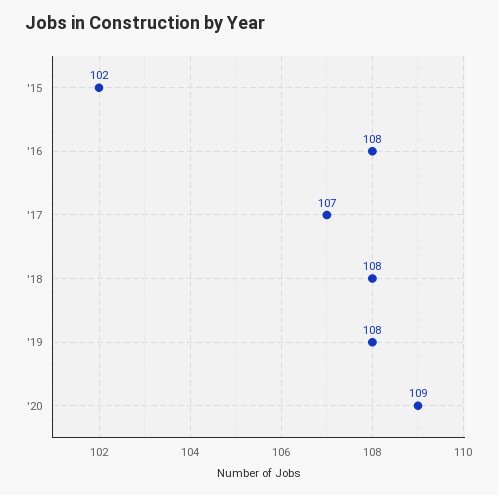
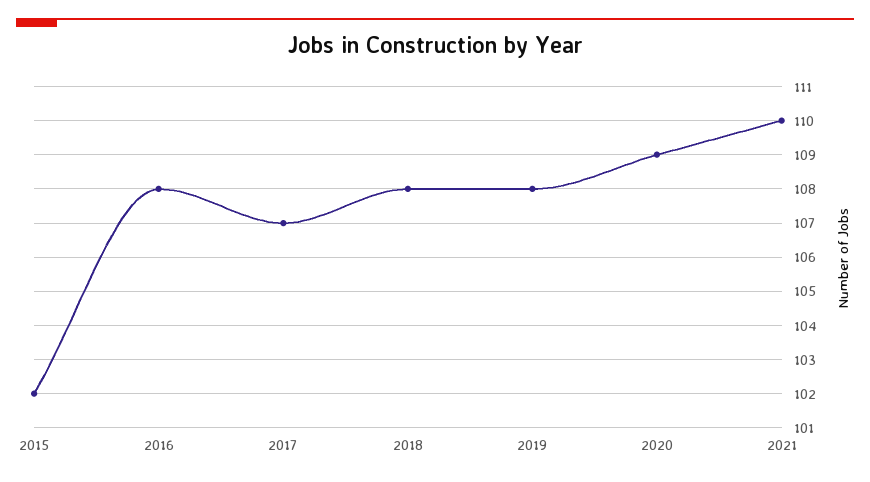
2021: none -> 110

